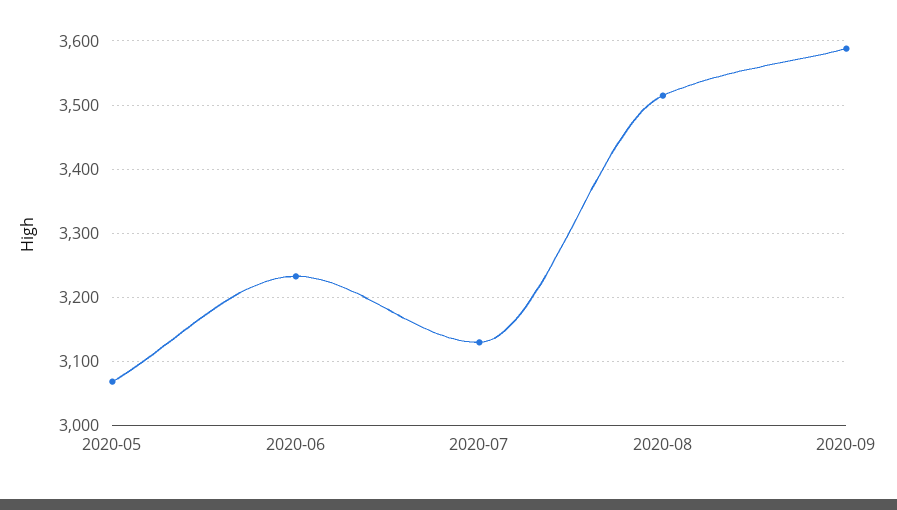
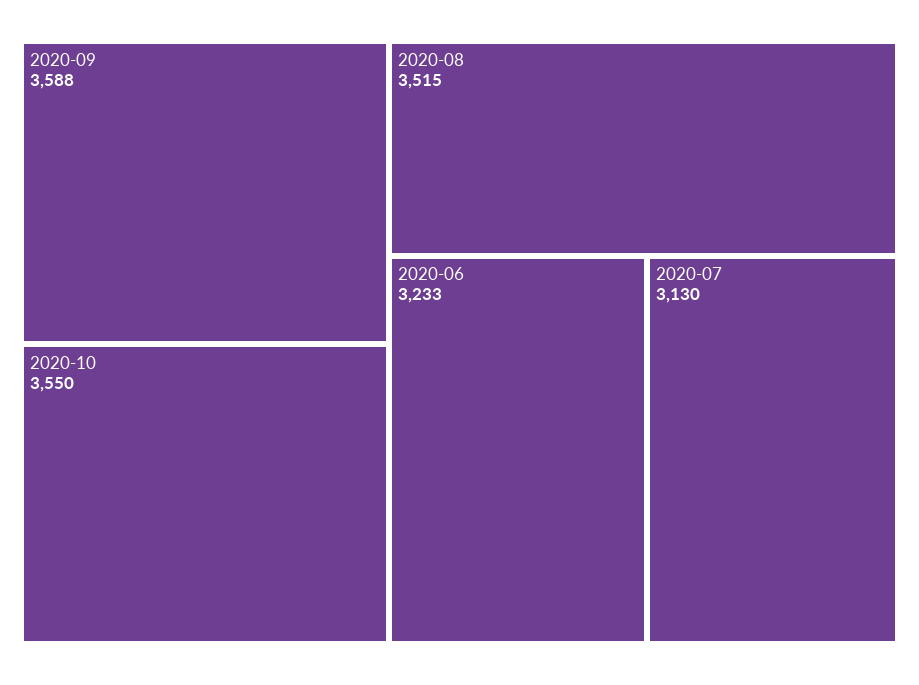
2020-05: 3070 -> none
2020-10: none -> 3550

